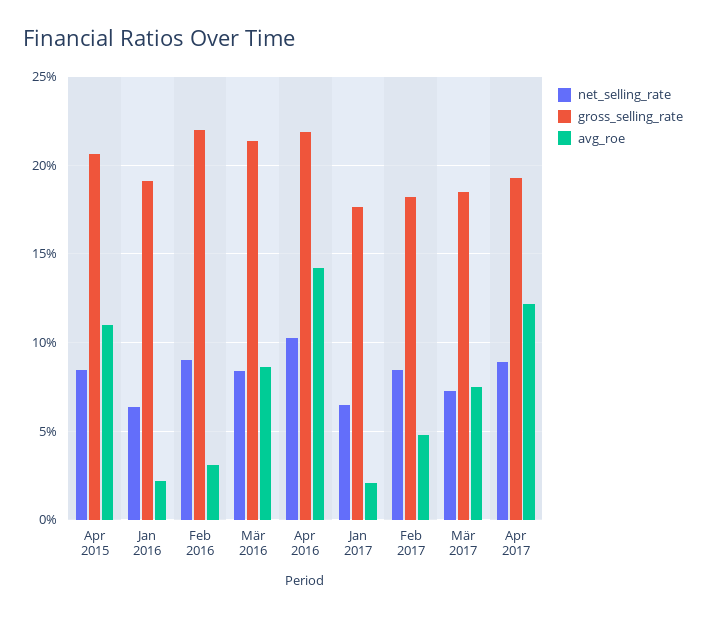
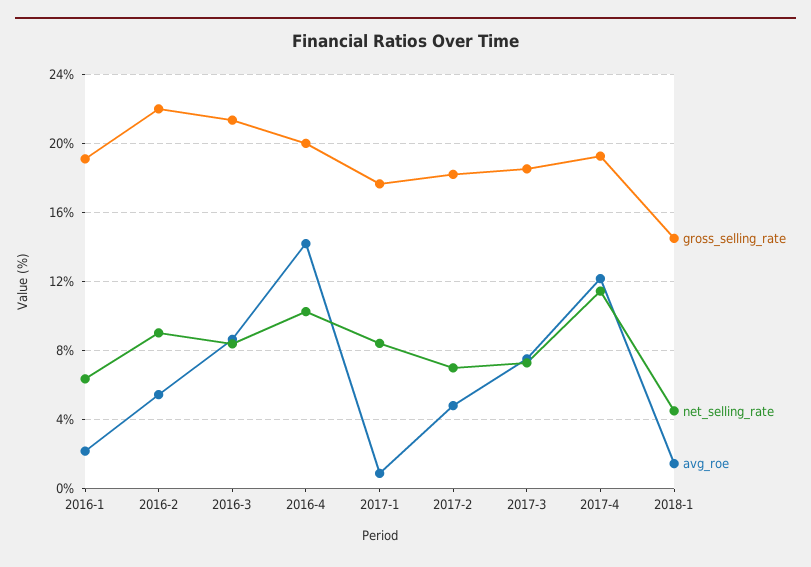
net_selling_rate, Apr 2015: 8.5 -> none
gross_selling_rate, Apr 2015: 20.5 -> none
avg_roe, Apr 2015: 11 -> none
avg_roe, Feb 2016: 3 -> 5.5
gross_selling_rate, Apr 2016: 22 -> 20
net_selling_rate, Jan 2017: 6.5 -> 8.5
avg_roe, Jan 2017: 2 -> 1
net_selling_rate, Feb 2017: 8.5 -> 7
net_selling_rate, Apr 2017: 9 -> 11.5
gross_selling_rate, 2018-1: none -> 14.5
net_selling_rate, 2018-1: none -> 4.5
avg_roe, 2018-1: none -> 1.5

